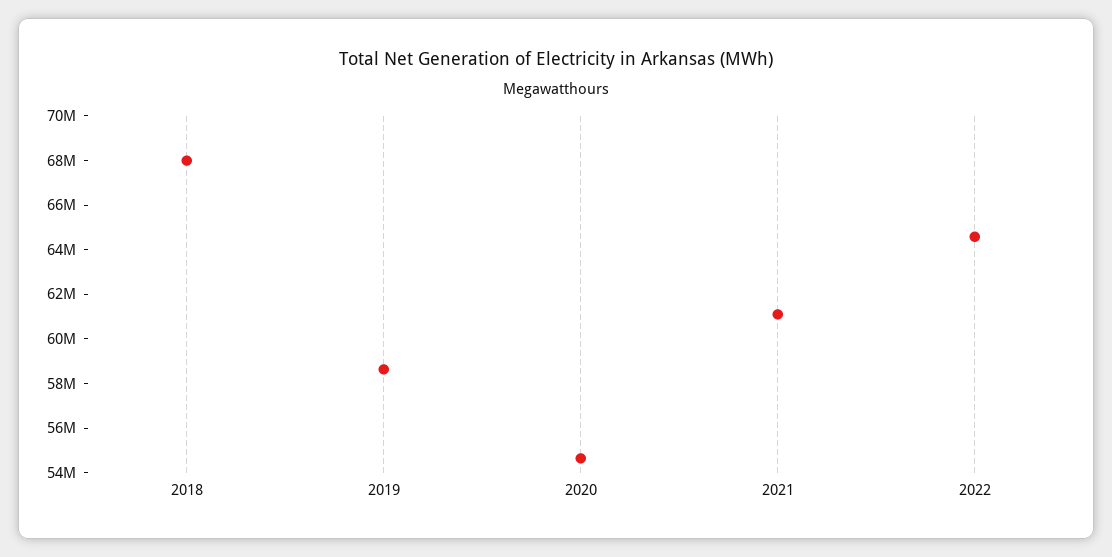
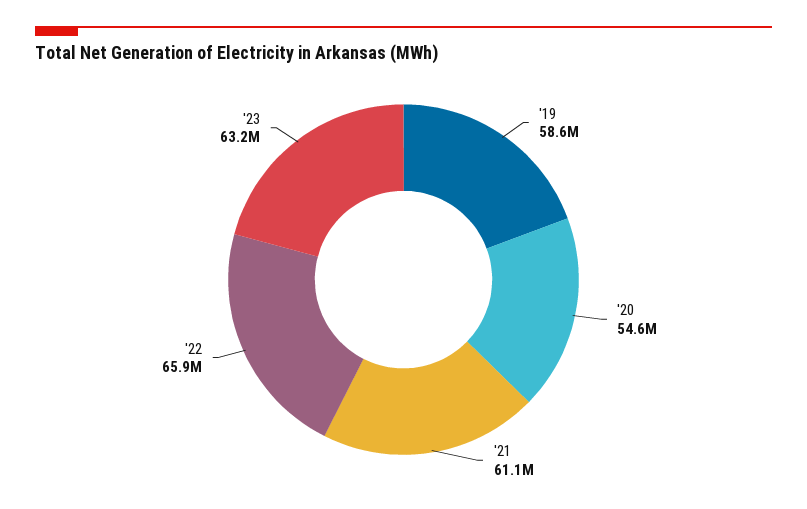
2018: 68000000 -> none
2022: 64500000 -> 65900000
'23: none -> 63200000

